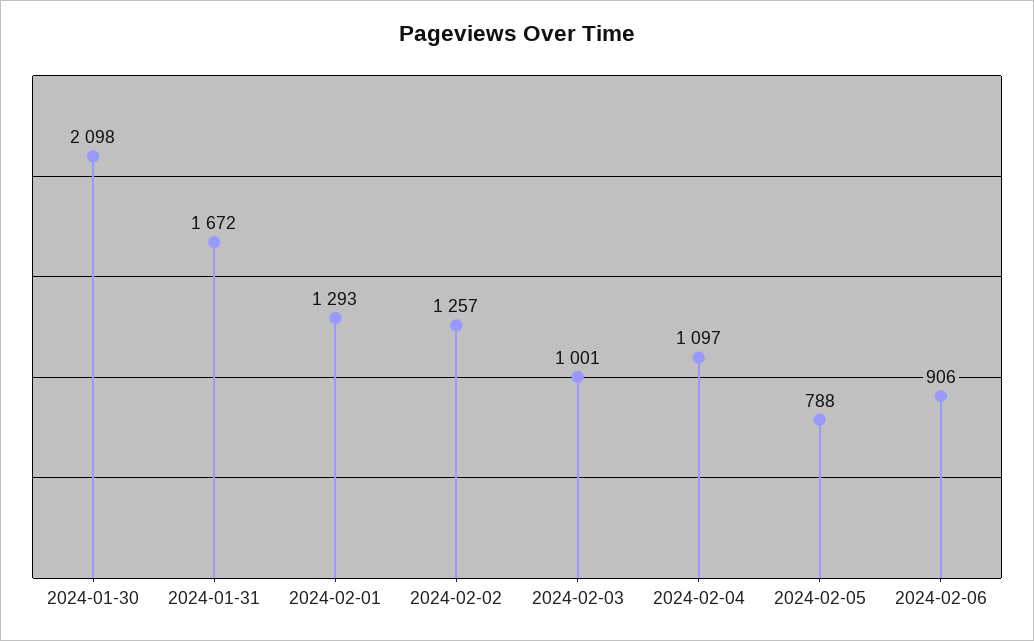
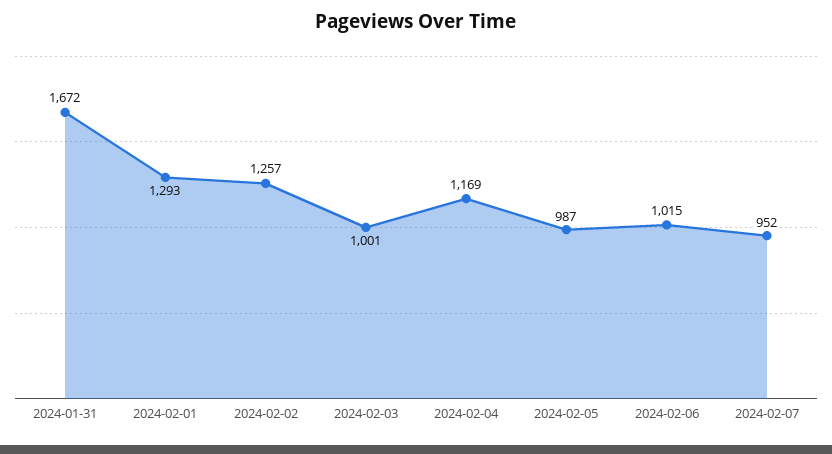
2024-01-30: 2098 -> none
2024-02-04: 1097 -> 1169
2024-02-05: 788 -> 987
2024-02-06: 906 -> 1015
2024-02-07: none -> 952

